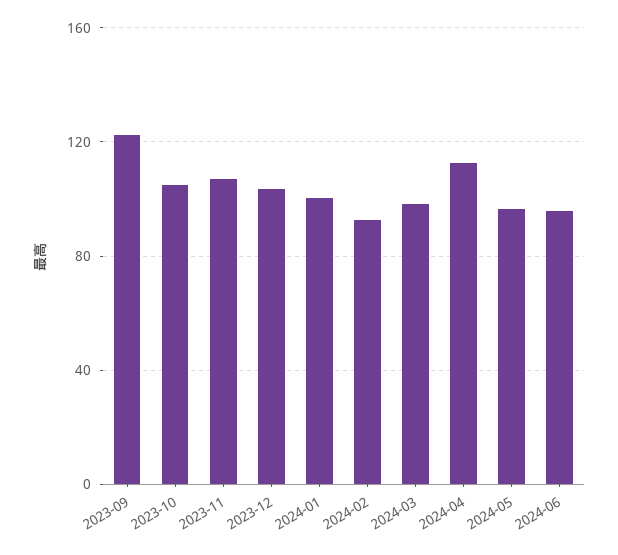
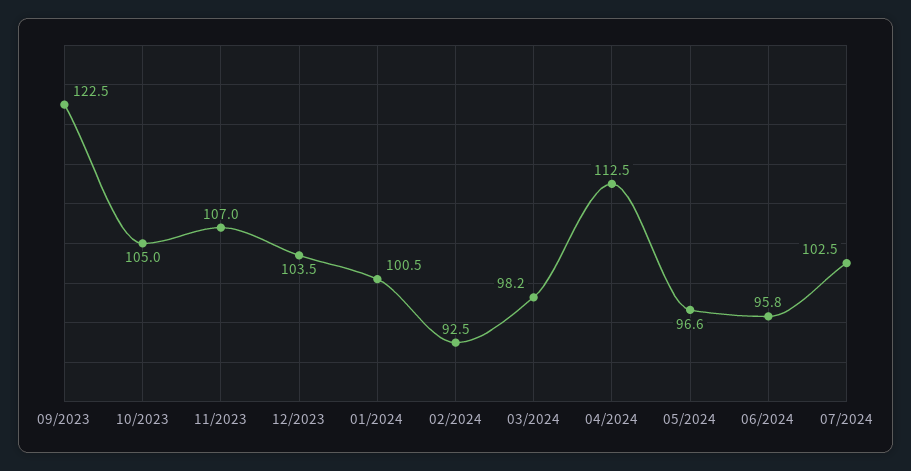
07/2024: none -> 102.5

